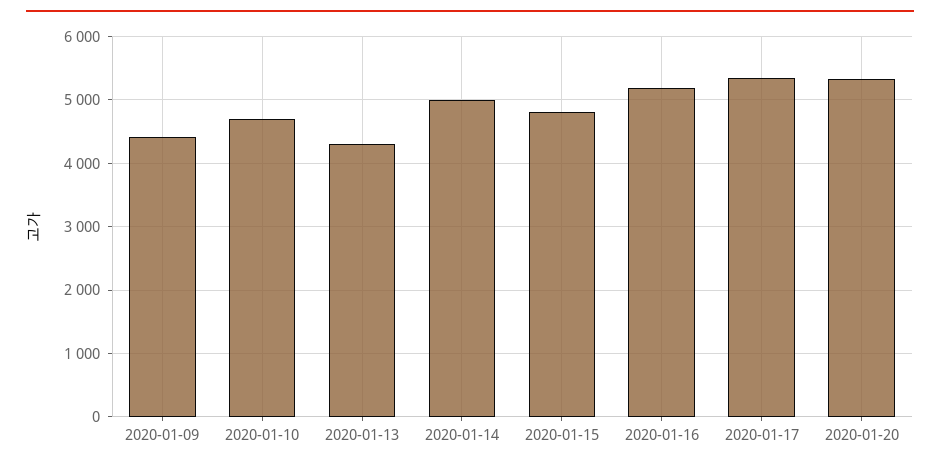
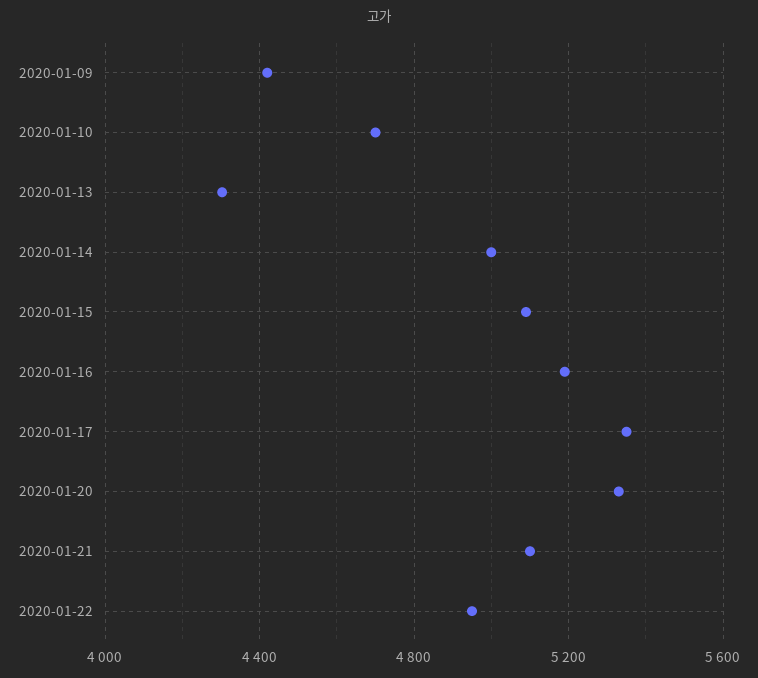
2020-01-15: 4800 -> 5100
2020-01-21: none -> 5100
2020-01-22: none -> 4950

